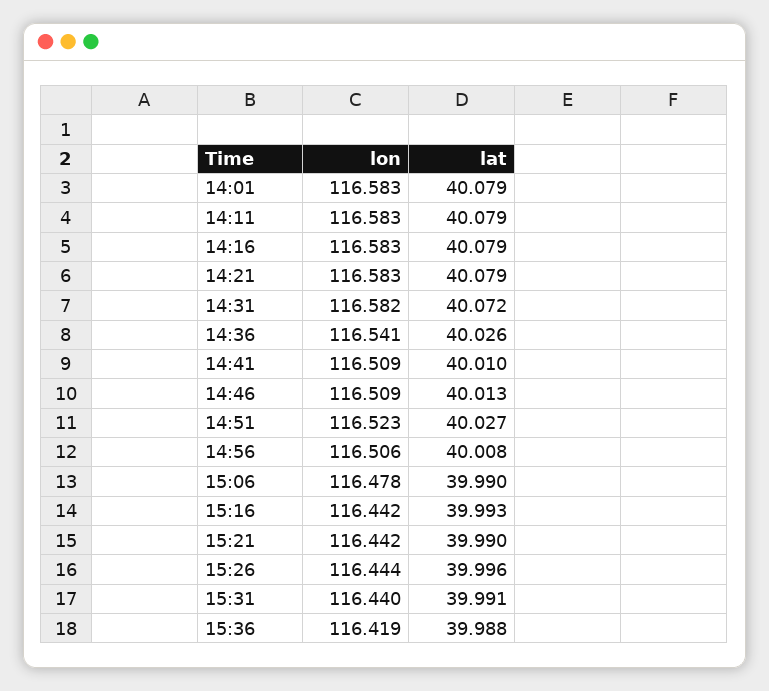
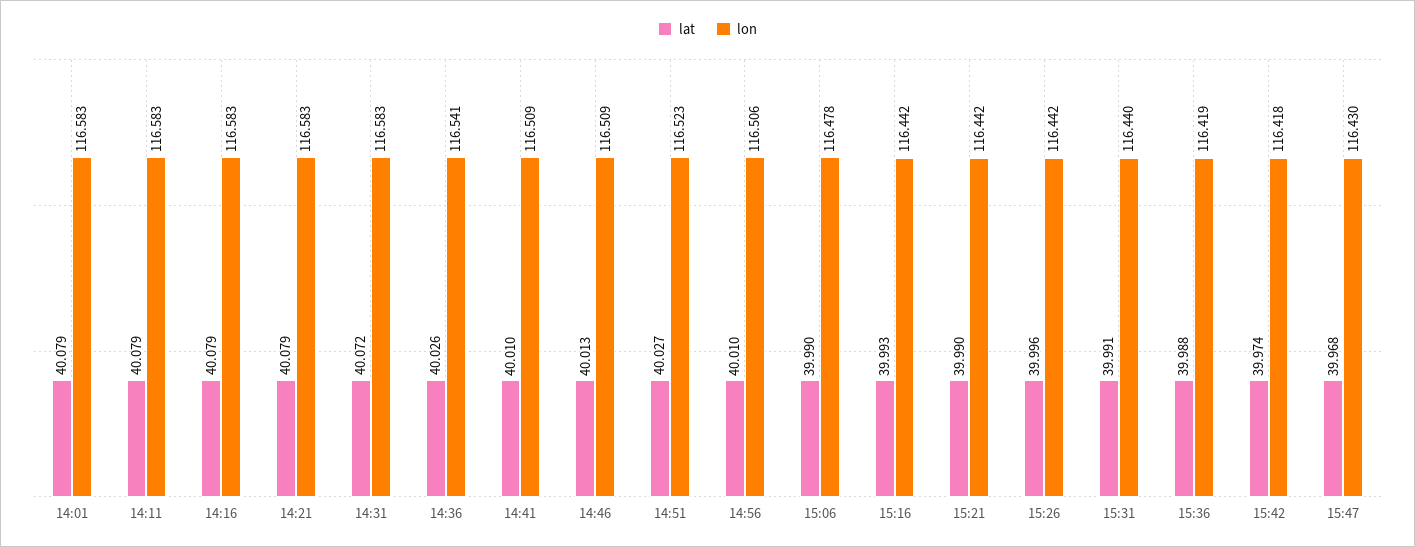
lon, 14:31: 116.582 -> 116.583
lat, 14:56: 40.008 -> 40.01
lon, 15:26: 116.444 -> 116.442
lat, 15:42: none -> 39.974
lon, 15:42: none -> 116.418
lat, 15:47: none -> 39.968
lon, 15:47: none -> 116.43

